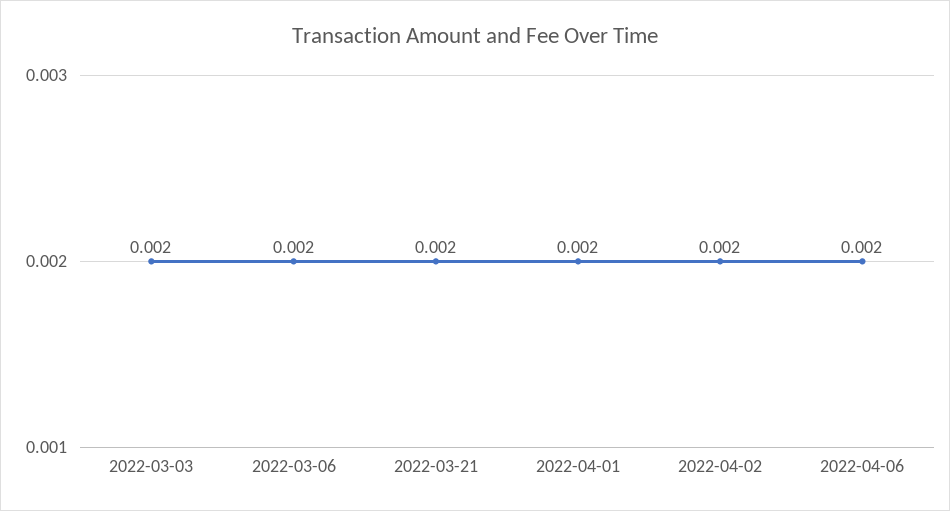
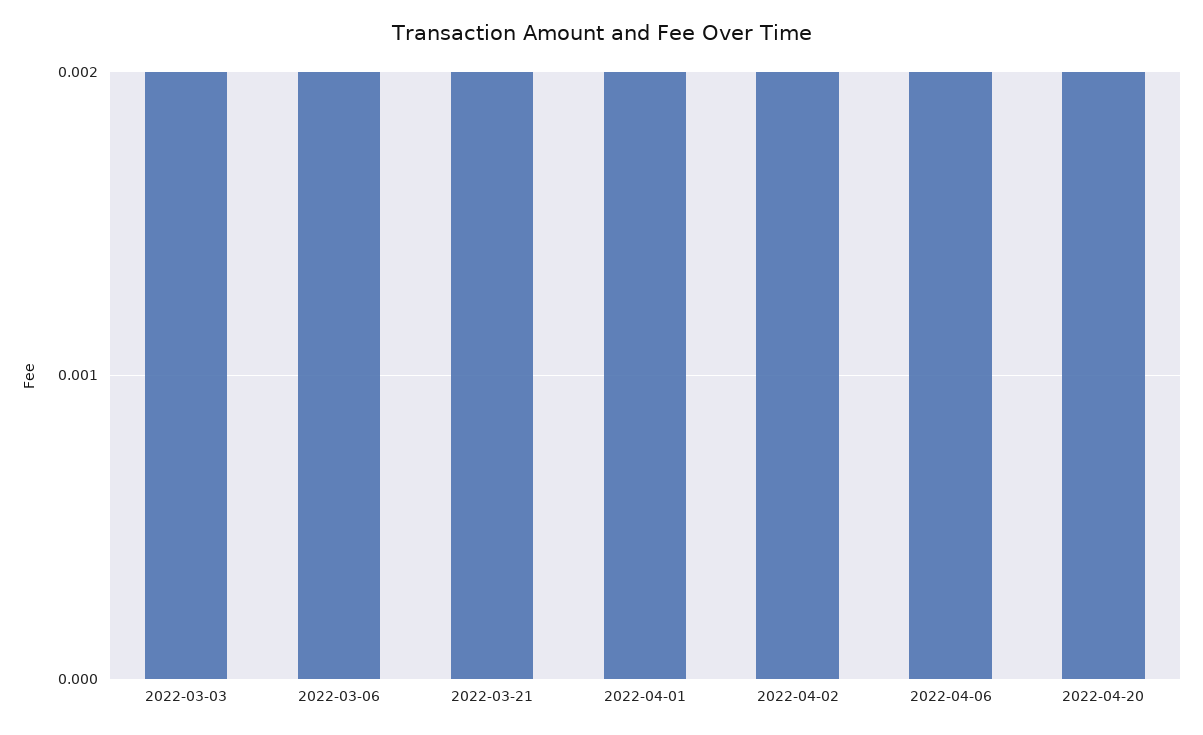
2022-04-20: none -> 0.002

